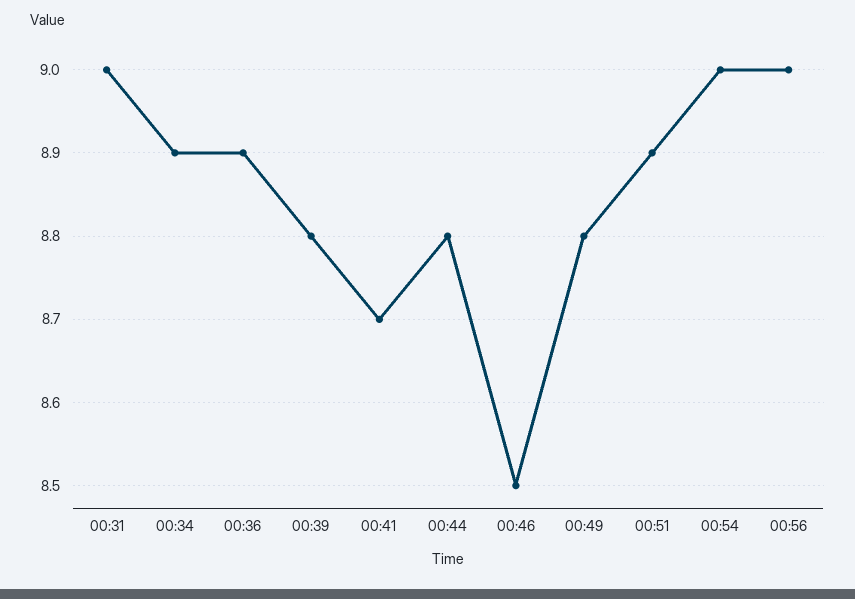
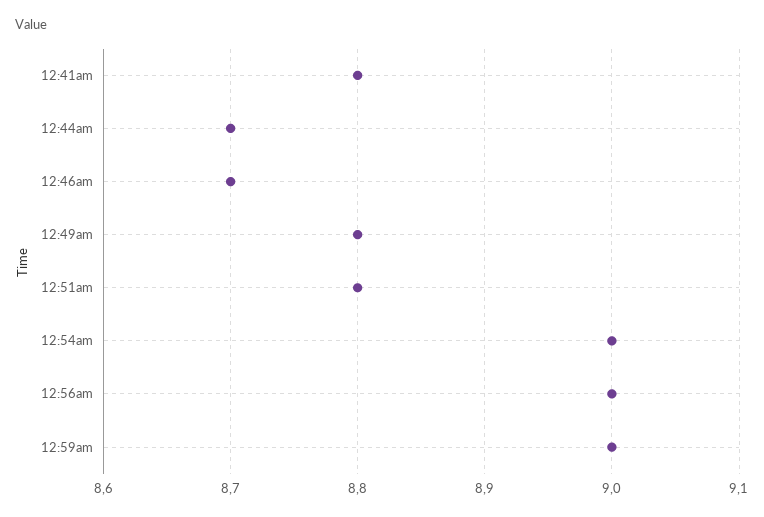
00:31: 9 -> none
00:34: 8.9 -> none
00:36: 8.9 -> none
00:39: 8.8 -> none
00:41: 8.7 -> 8.8
00:44: 8.8 -> 8.7
00:46: 8.5 -> 8.7
00:51: 8.9 -> 8.8
12:59am: none -> 9

